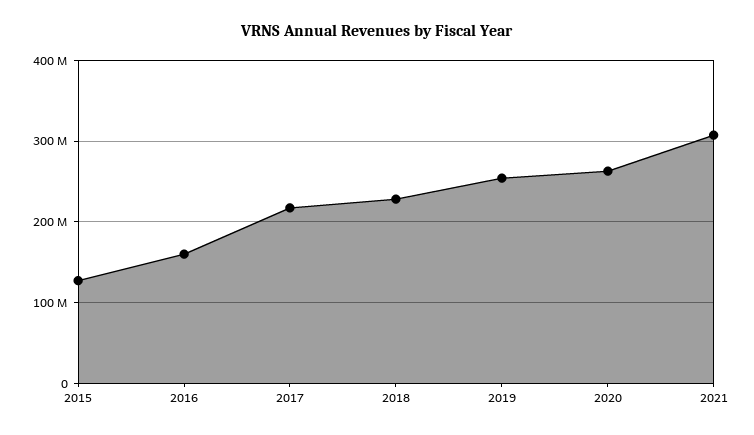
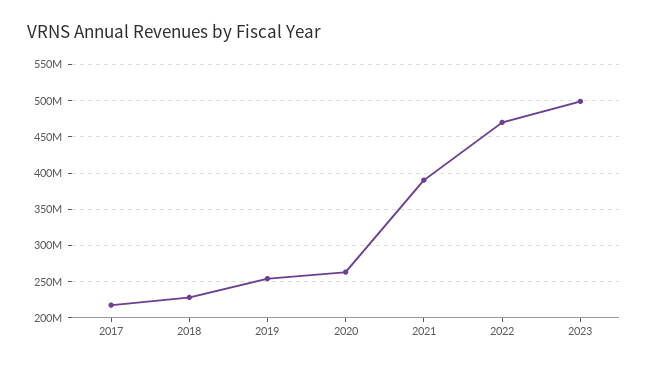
2015: 130000000 -> none
2016: 160000000 -> none
2021: 310000000 -> 390000000
2022: none -> 470000000
2023: none -> 500000000

